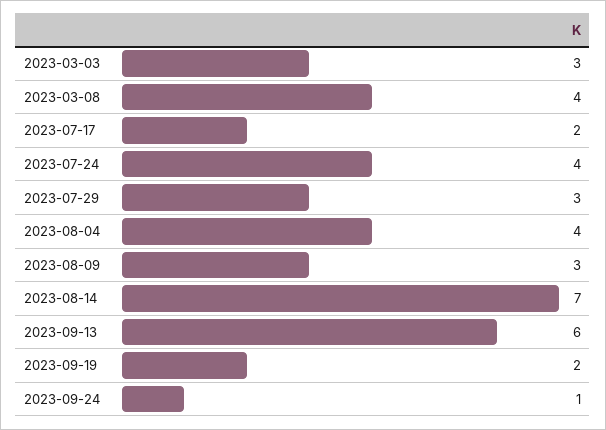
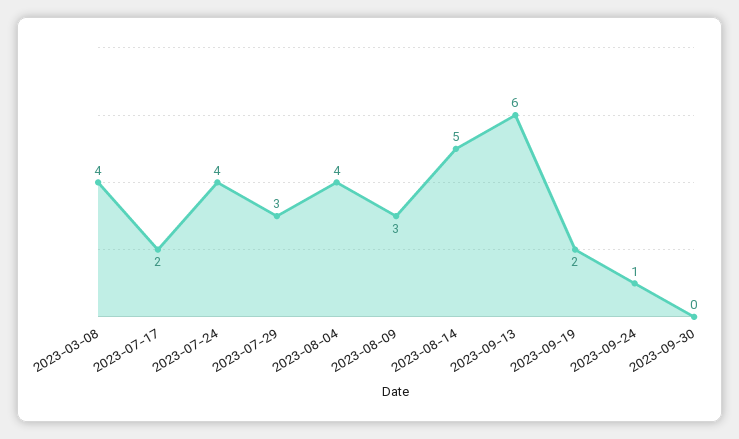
2023-03-03: 3 -> none
2023-08-14: 7 -> 5
2023-09-30: none -> 0

